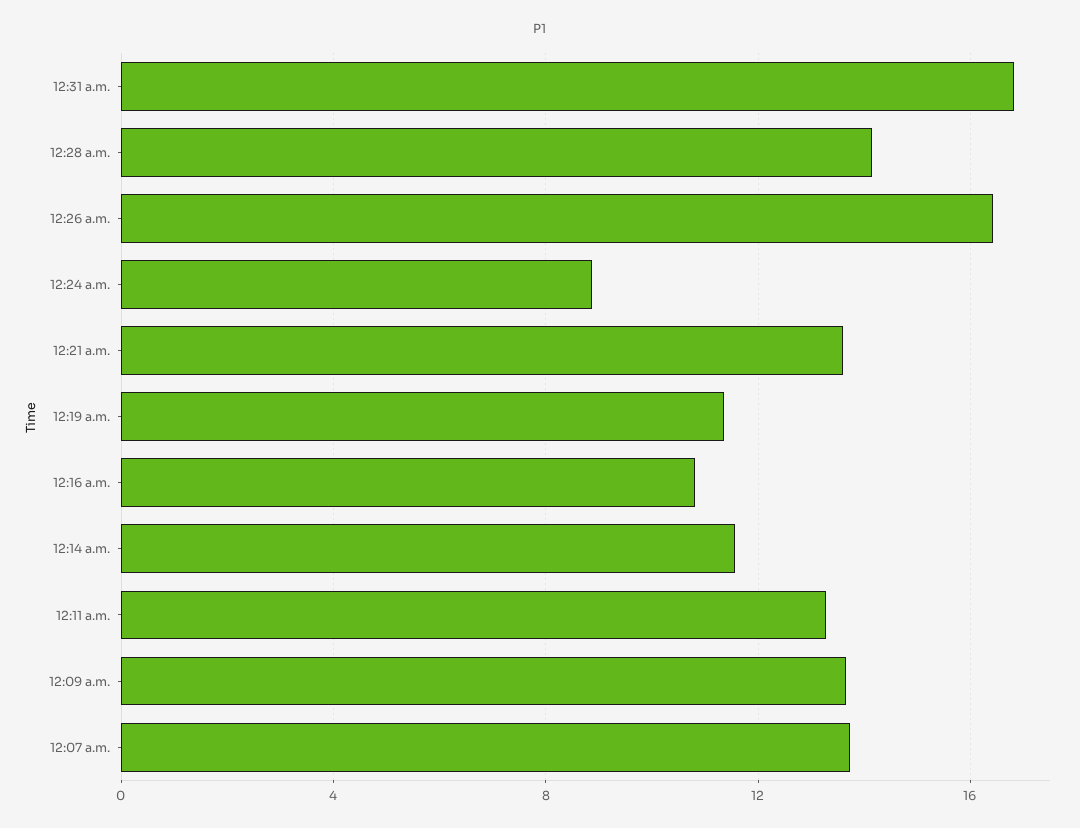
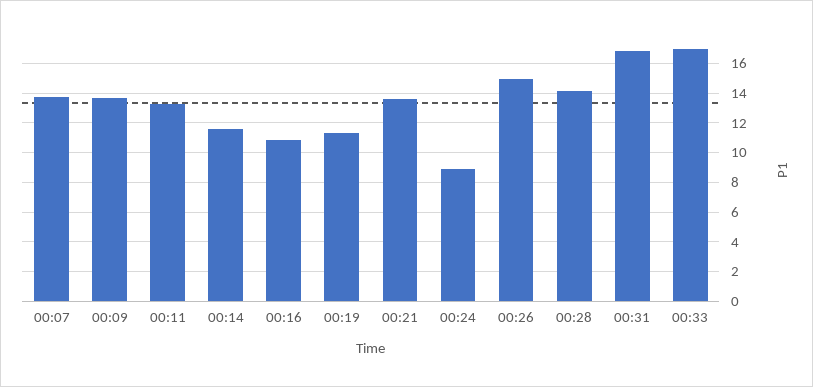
12:26 a.m.: 16.5 -> 15
00:33: none -> 17

